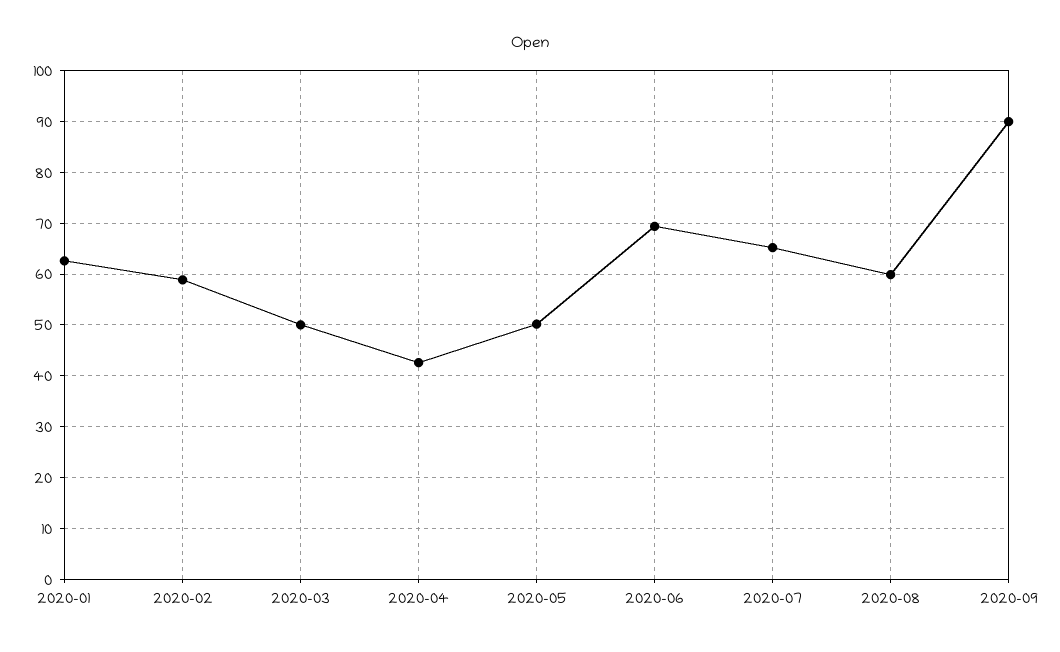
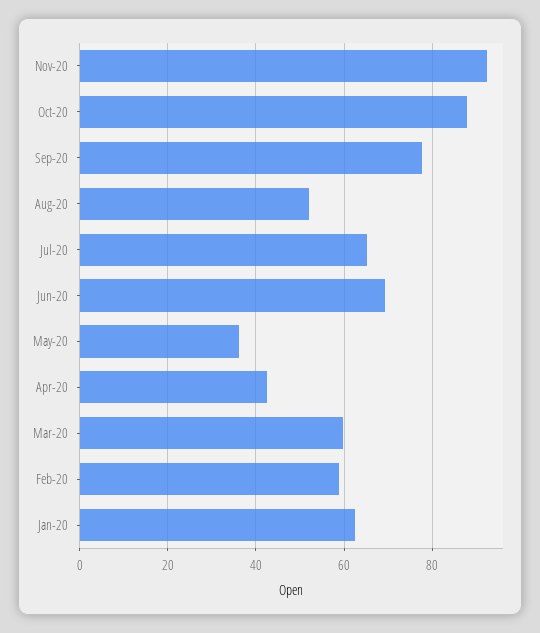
2020-03: 50 -> 60
2020-05: 50 -> 36
2020-08: 60 -> 52
2020-09: 90 -> 78
Nov-20: none -> 92
Oct-20: none -> 88

